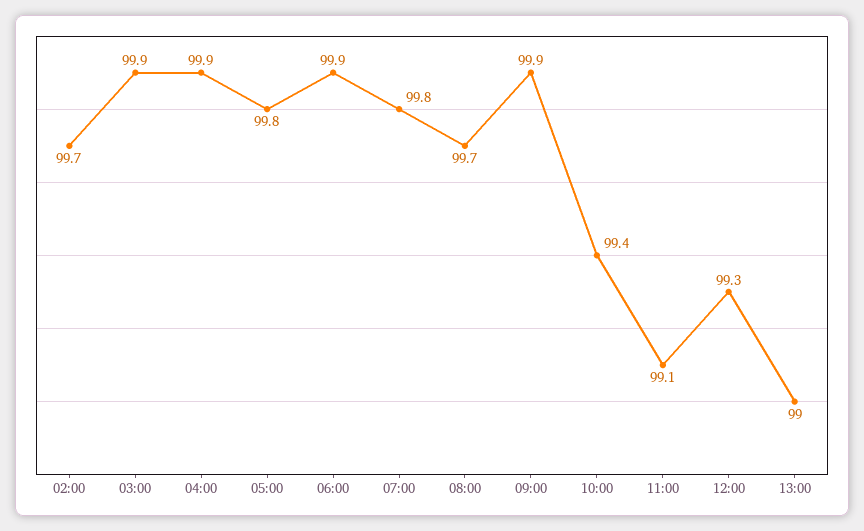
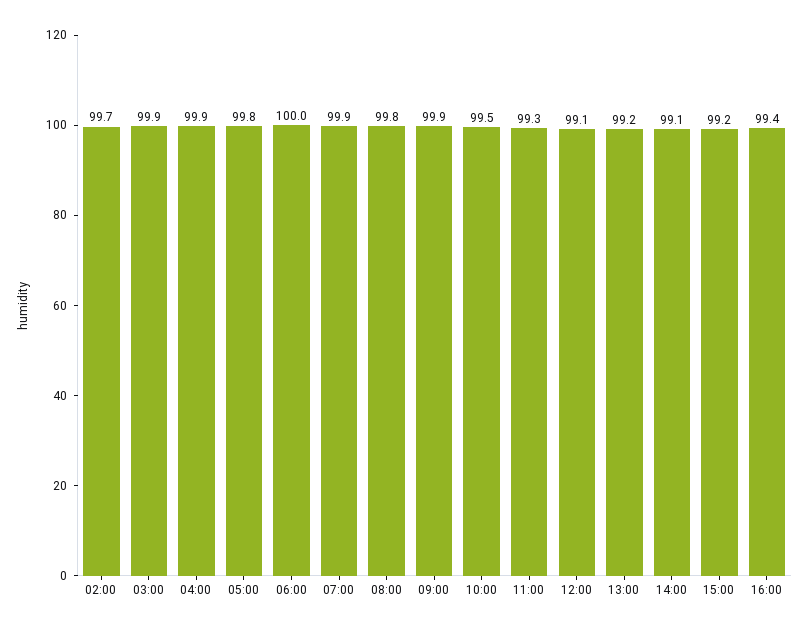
06:00: 99.9 -> 100
07:00: 99.8 -> 99.9
08:00: 99.7 -> 99.8
10:00: 99.4 -> 99.5
11:00: 99.1 -> 99.3
12:00: 99.3 -> 99.1
13:00: 99 -> 99.2
14:00: none -> 99.1
15:00: none -> 99.2
16:00: none -> 99.4

